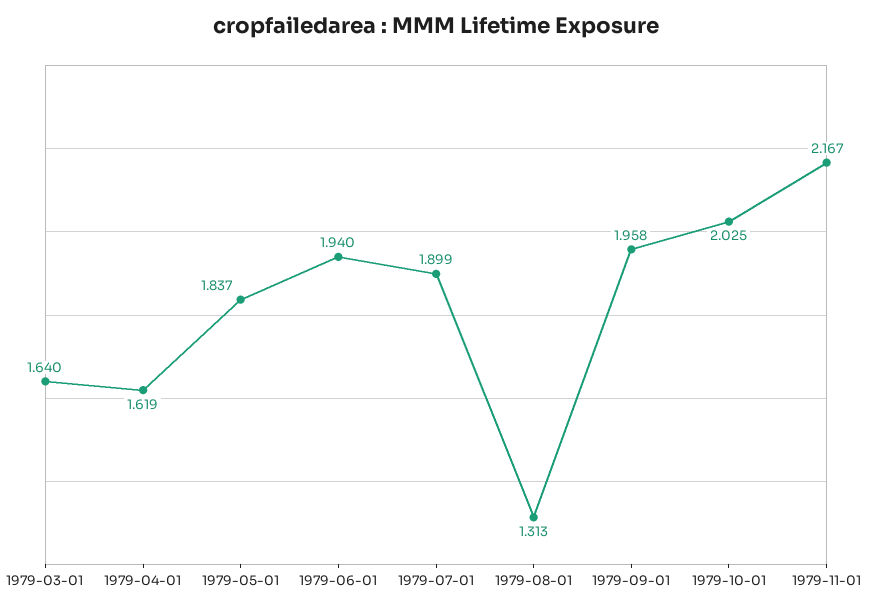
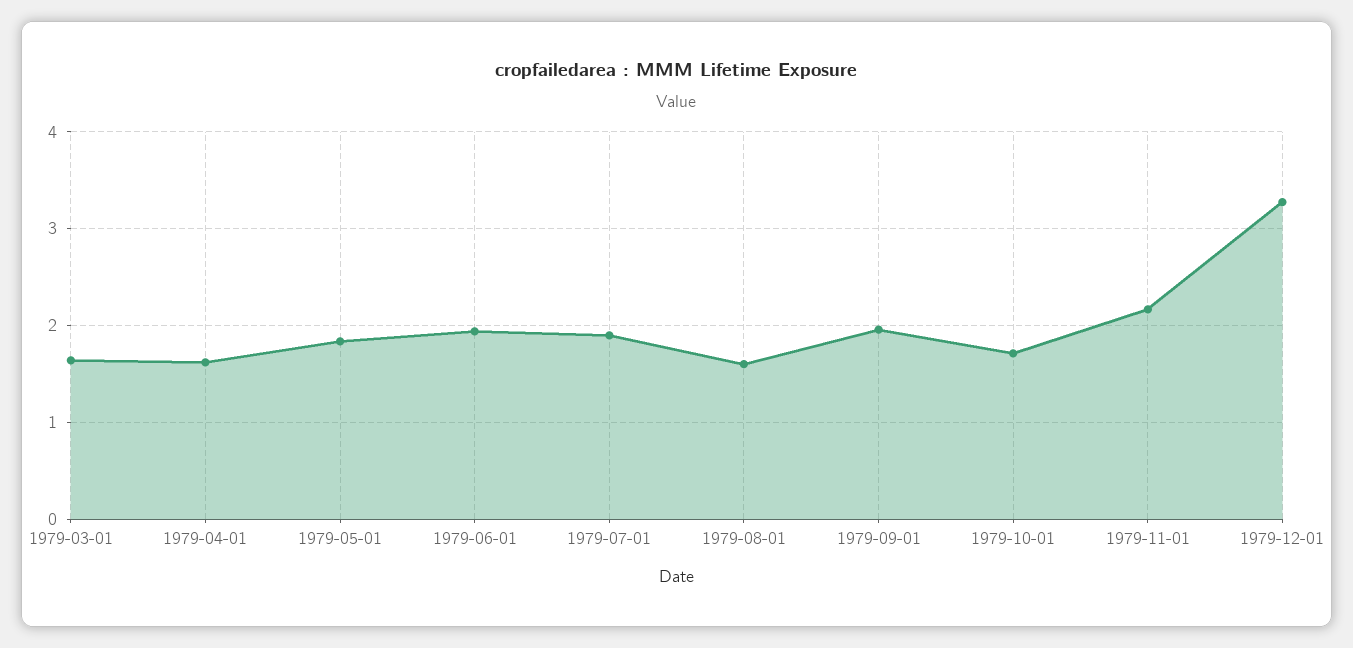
1979-08-01: 1.313 -> 1.6
1979-10-01: 2.025 -> 1.7
1979-12-01: none -> 3.3

